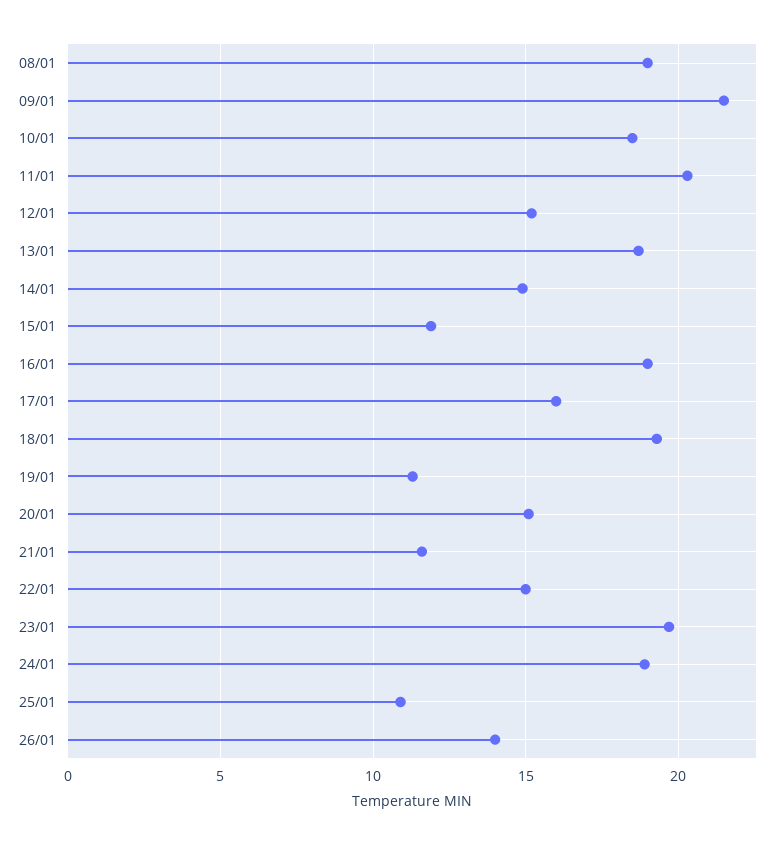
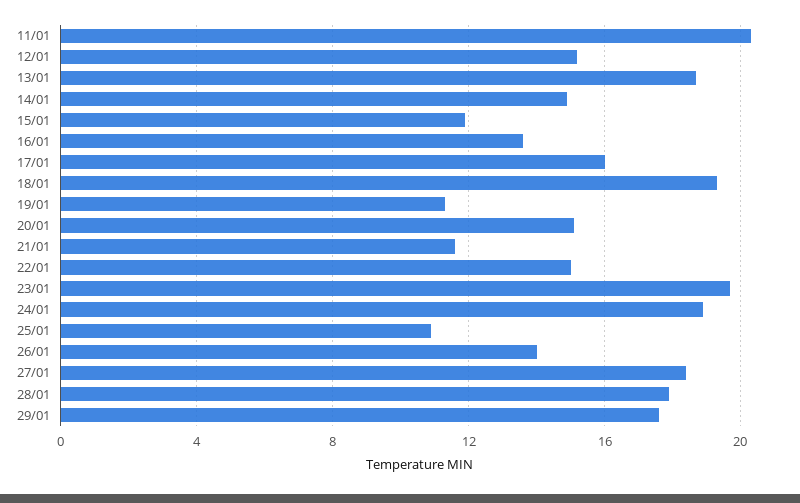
08/01: 19 -> none
09/01: 21.5 -> none
10/01: 18.5 -> none
16/01: 19 -> 13.5
27/01: none -> 18.5
28/01: none -> 18
29/01: none -> 17.5

